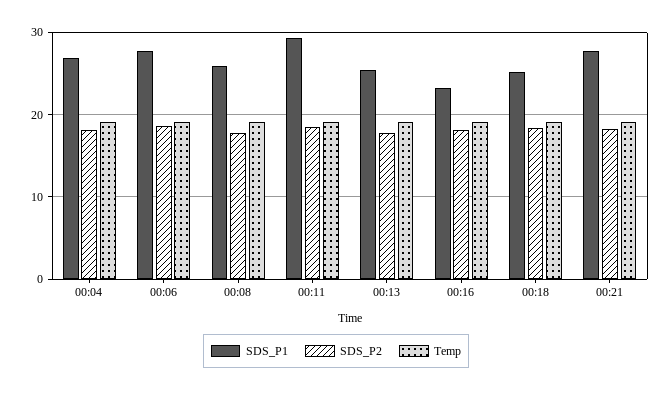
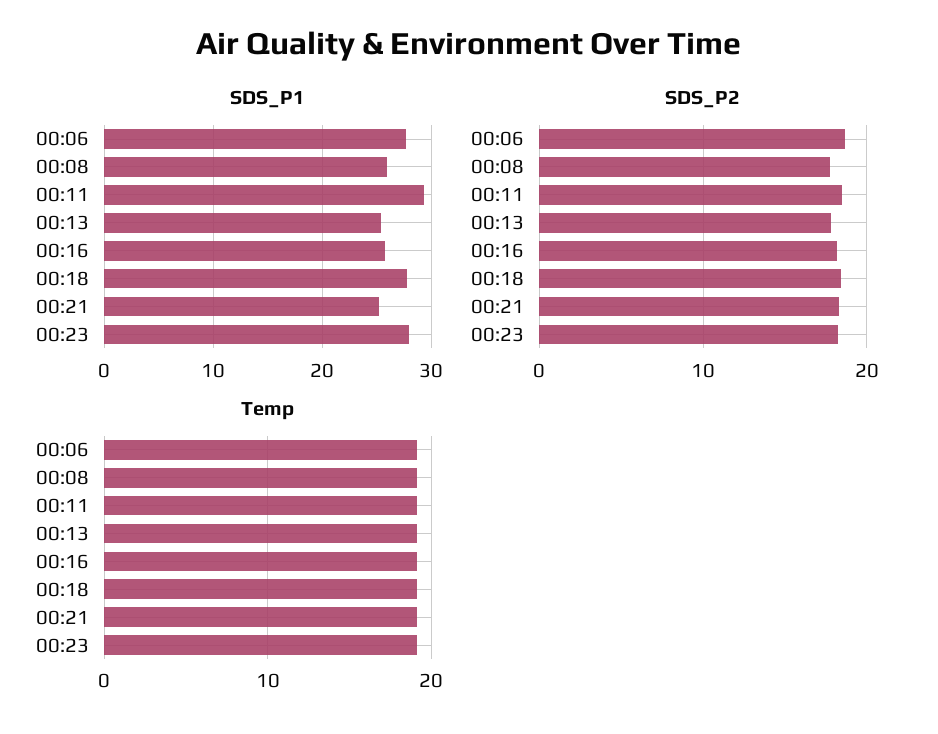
SDS_P1, 00:04: 27 -> none
SDS_P2, 00:04: 18 -> none
Temp, 00:04: 19 -> none
SDS_P1, 00:16: 23 -> 26
SDS_P1, 00:18: 25 -> 28
SDS_P1, 00:21: 28 -> 25
SDS_P1, 00:23: none -> 28
SDS_P2, 00:23: none -> 18
Temp, 00:23: none -> 19

